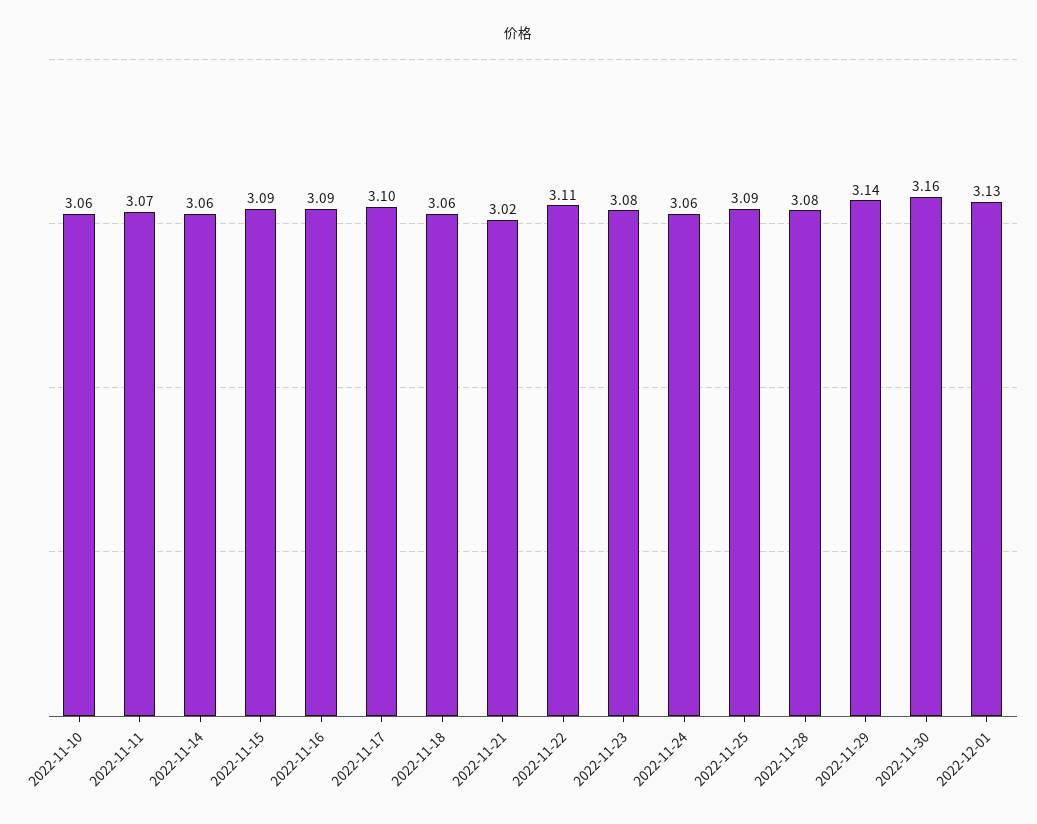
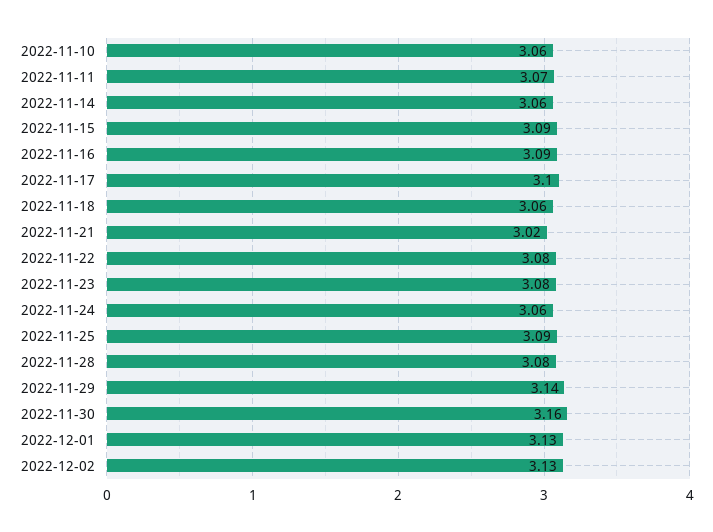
2022-11-22: 3.11 -> 3.08
2022-12-02: none -> 3.13

